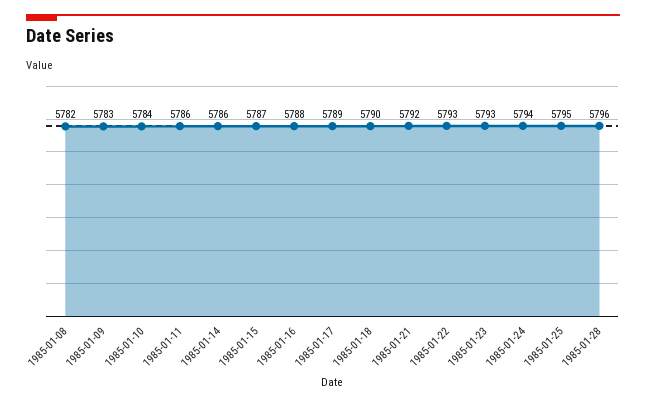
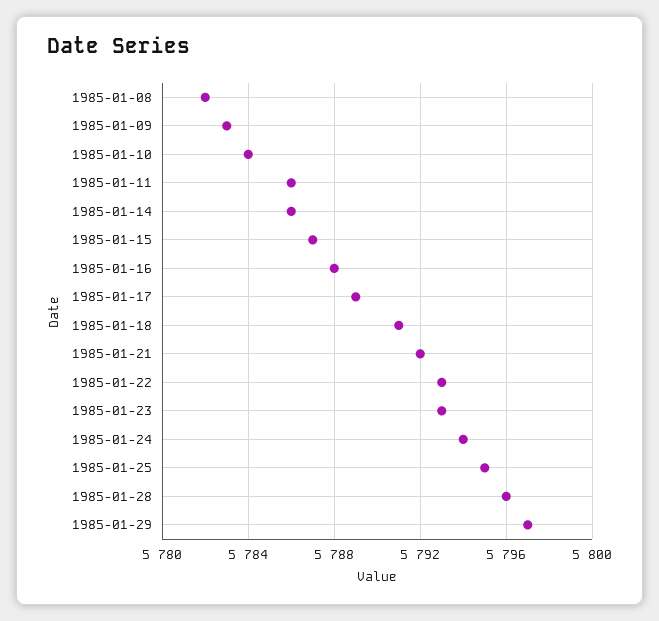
1985-01-18: 5790 -> 5791
1985-01-29: none -> 5797

